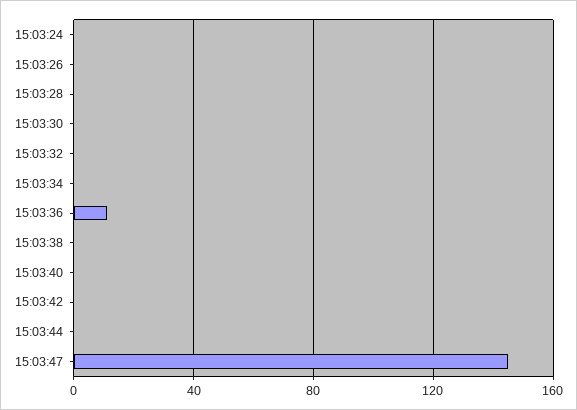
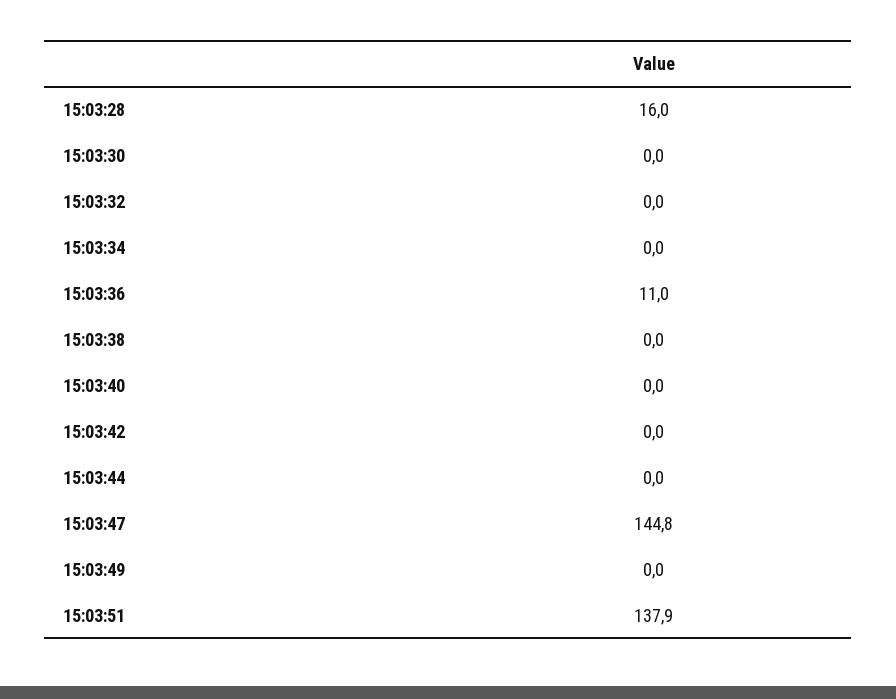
15:03:24: 0 -> none
15:03:26: 0 -> none
15:03:28: 0 -> 16
15:03:49: none -> 0
15:03:51: none -> 137.9

